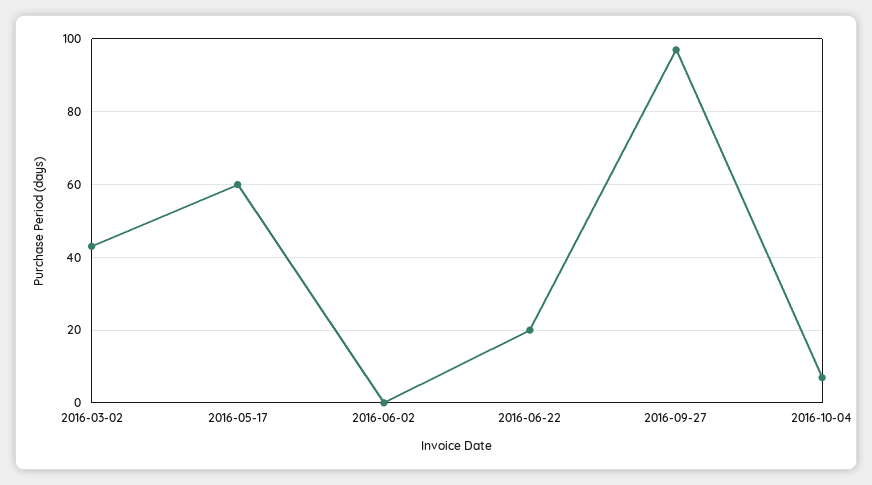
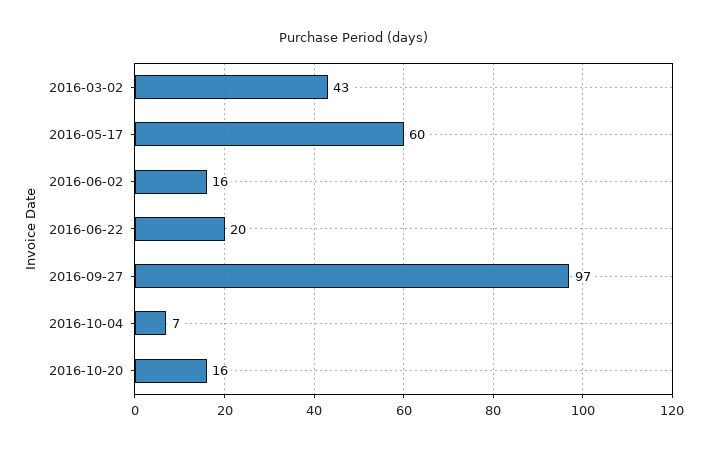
2016-06-02: 0 -> 16
2016-10-20: none -> 16

